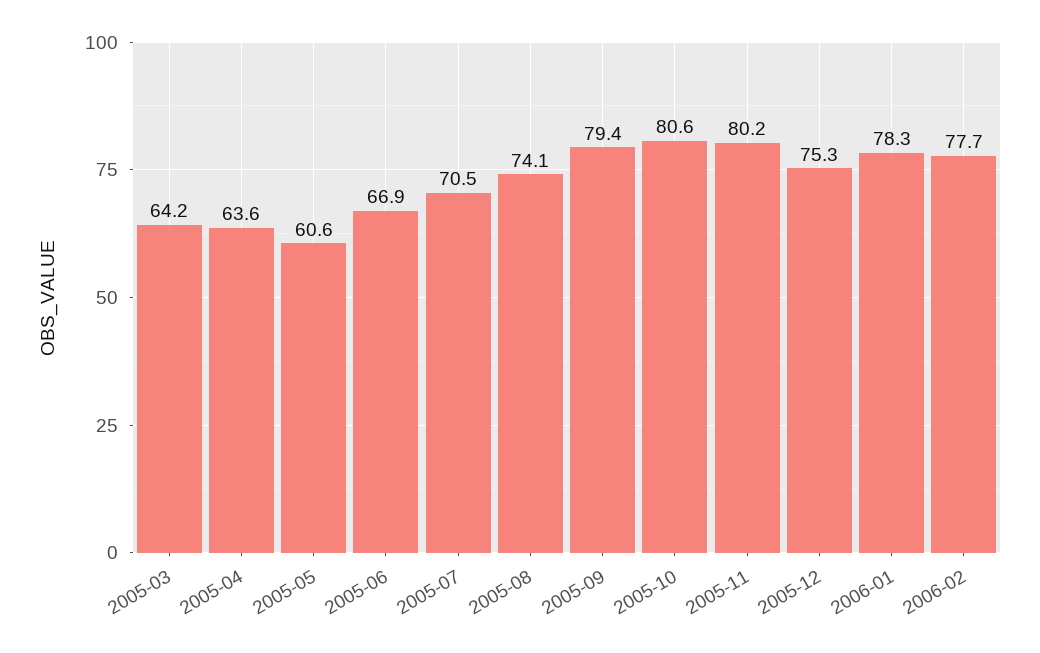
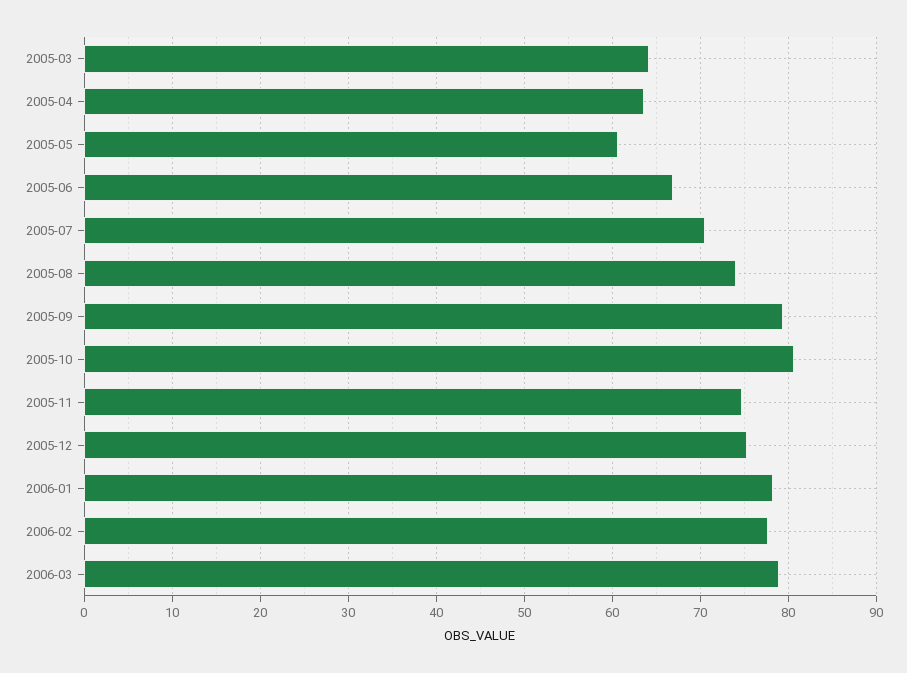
2005-11: 80.2 -> 75
2006-03: none -> 79

